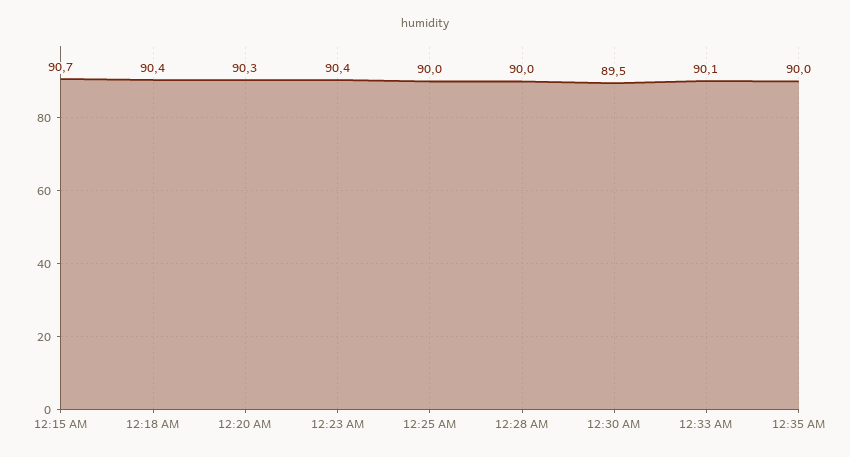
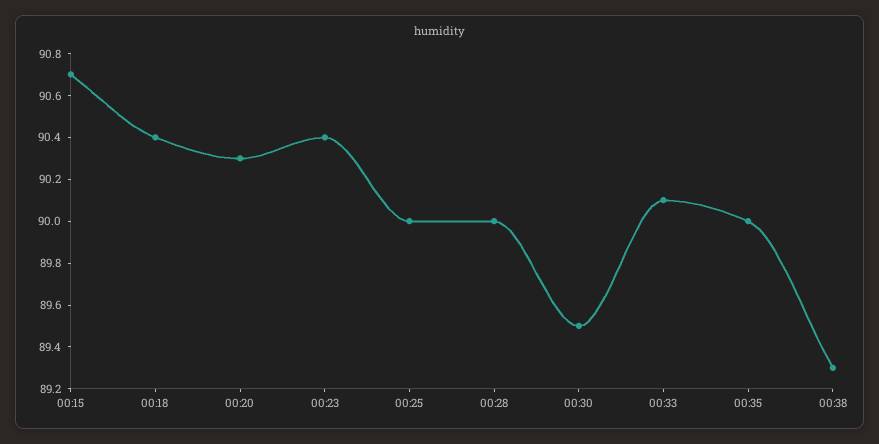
00:38: none -> 89.3

